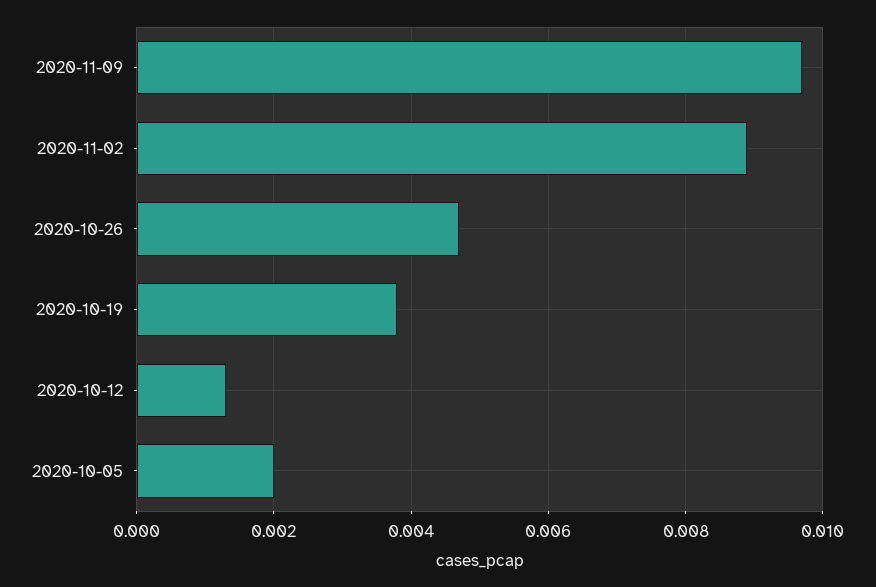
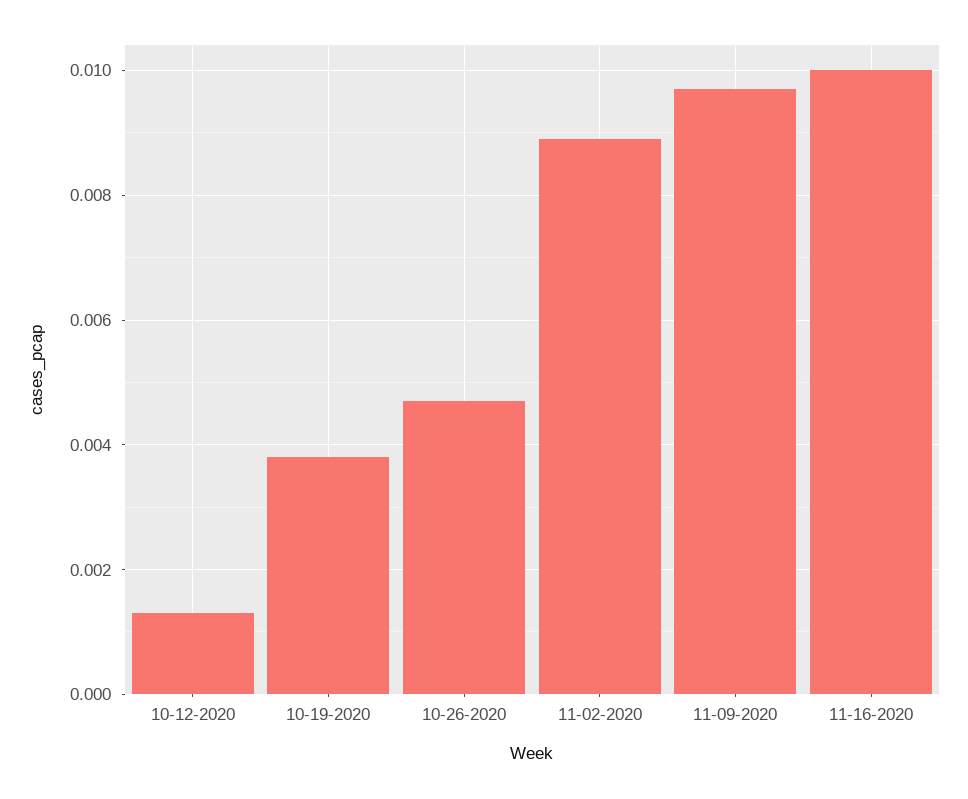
2020-10-05: 0.002 -> none
11-16-2020: none -> 0.01

